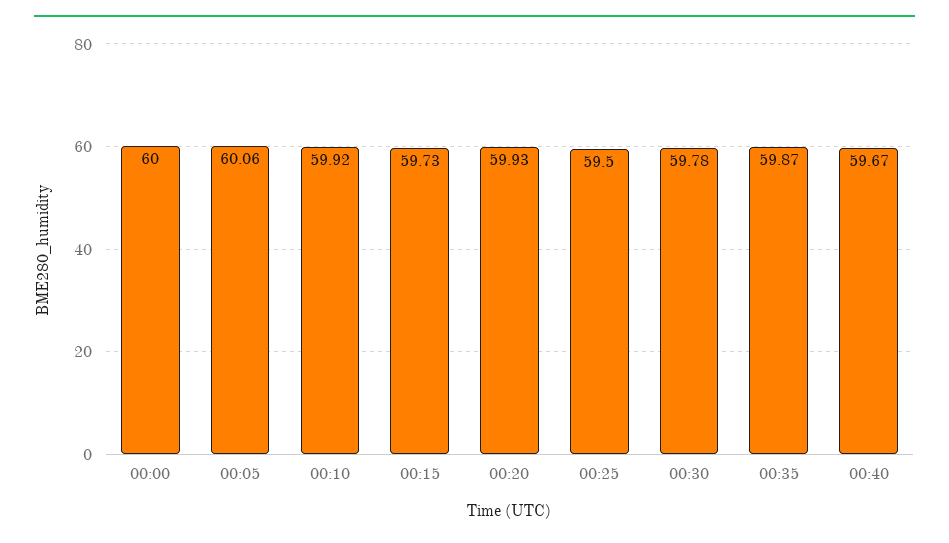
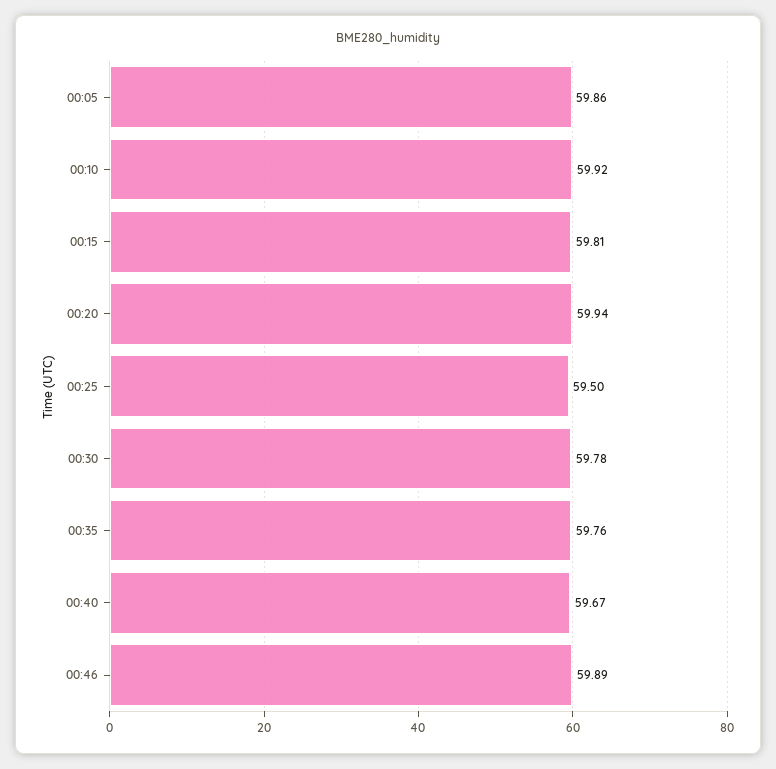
00:00: 60 -> none
00:05: 60.06 -> 59.86
00:15: 59.73 -> 59.81
00:20: 59.93 -> 59.94
00:35: 59.87 -> 59.76
00:46: none -> 59.89

